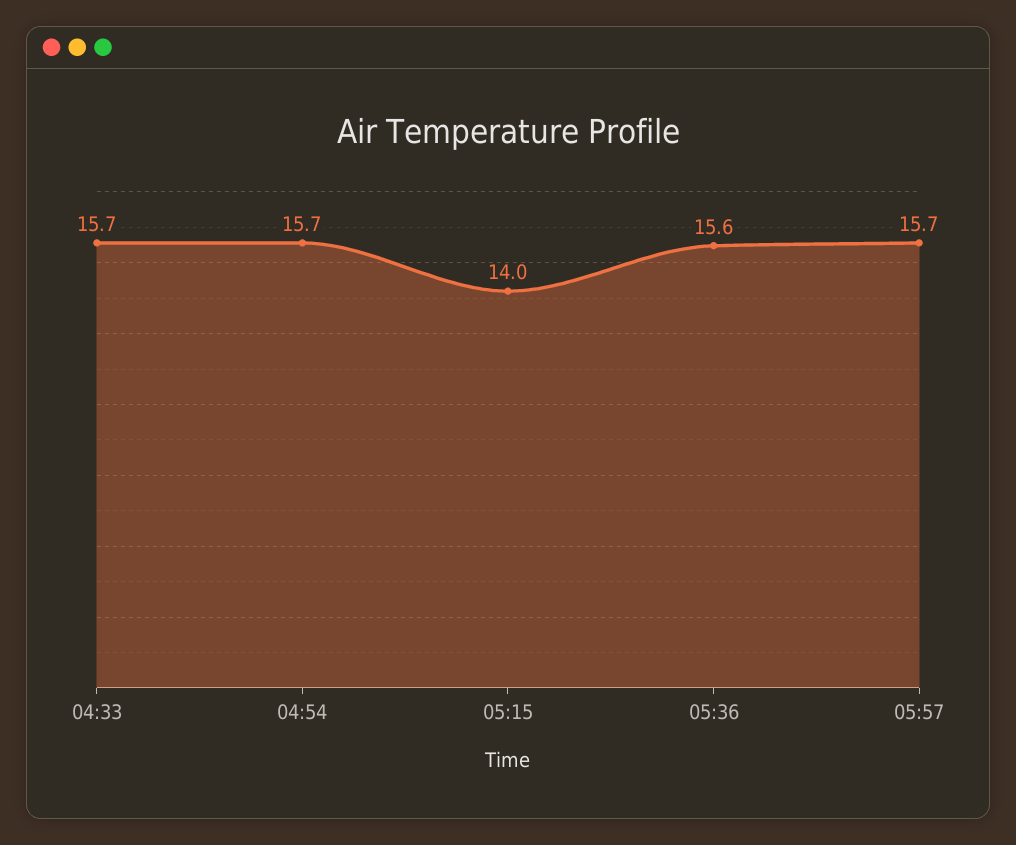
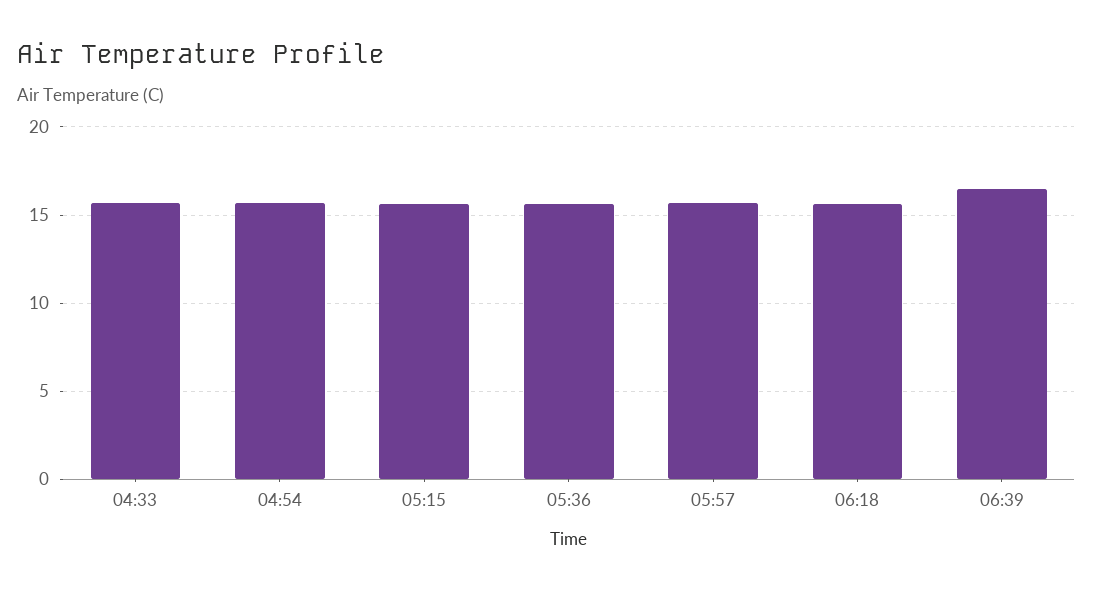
05:15: 14 -> 15.5
06:18: none -> 15.5
06:39: none -> 16.5

